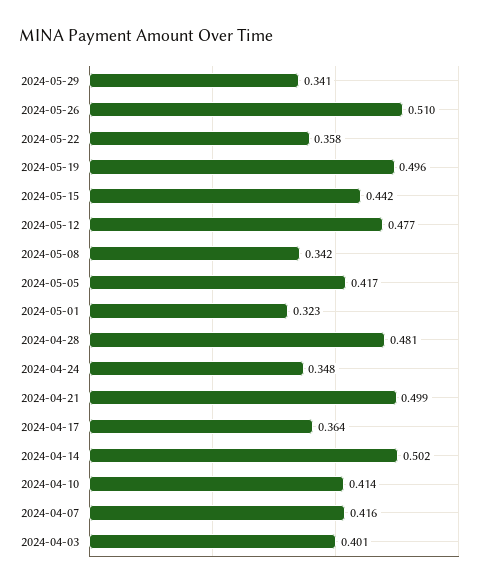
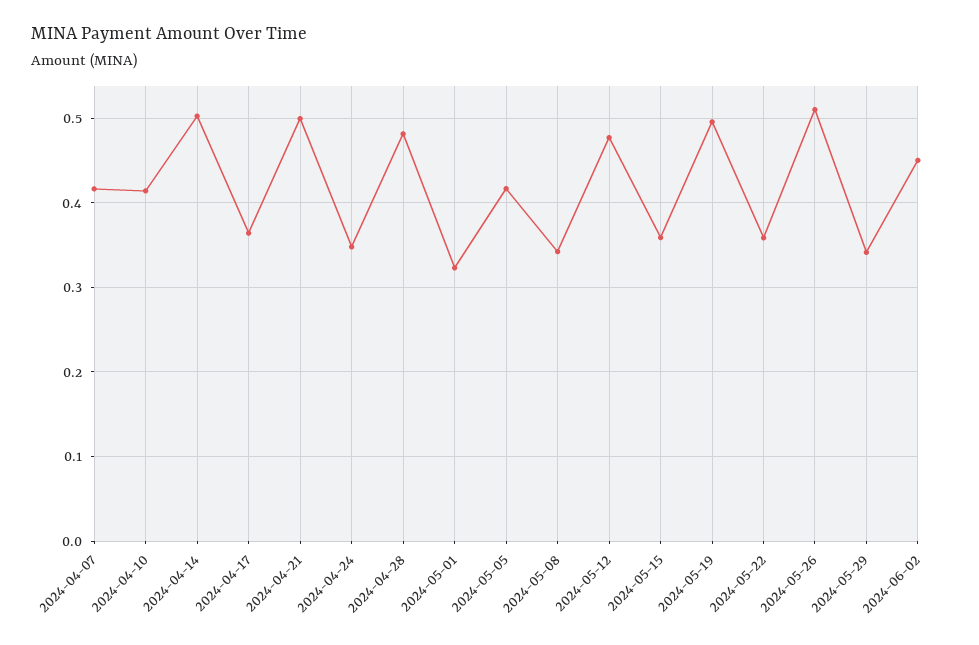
2024-05-15: 0.442 -> 0.36
2024-04-03: 0.401 -> none
2024-06-02: none -> 0.45

